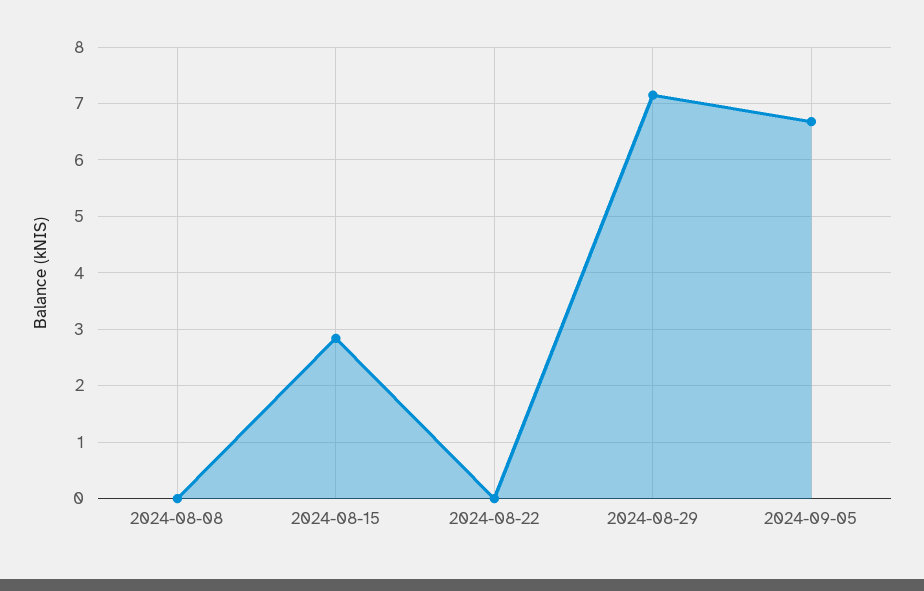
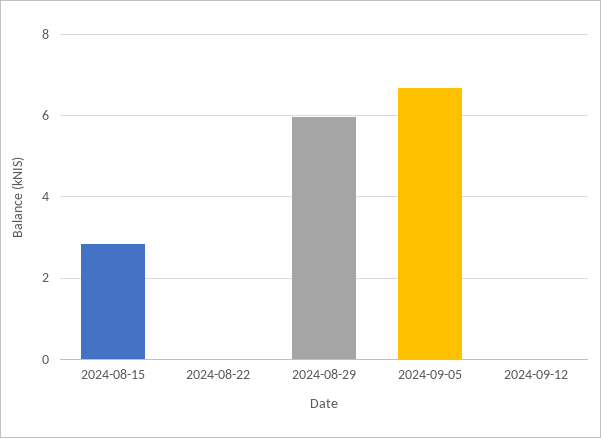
2024-08-08: 0 -> none
2024-08-29: 7.2 -> 6
2024-09-12: none -> 0

